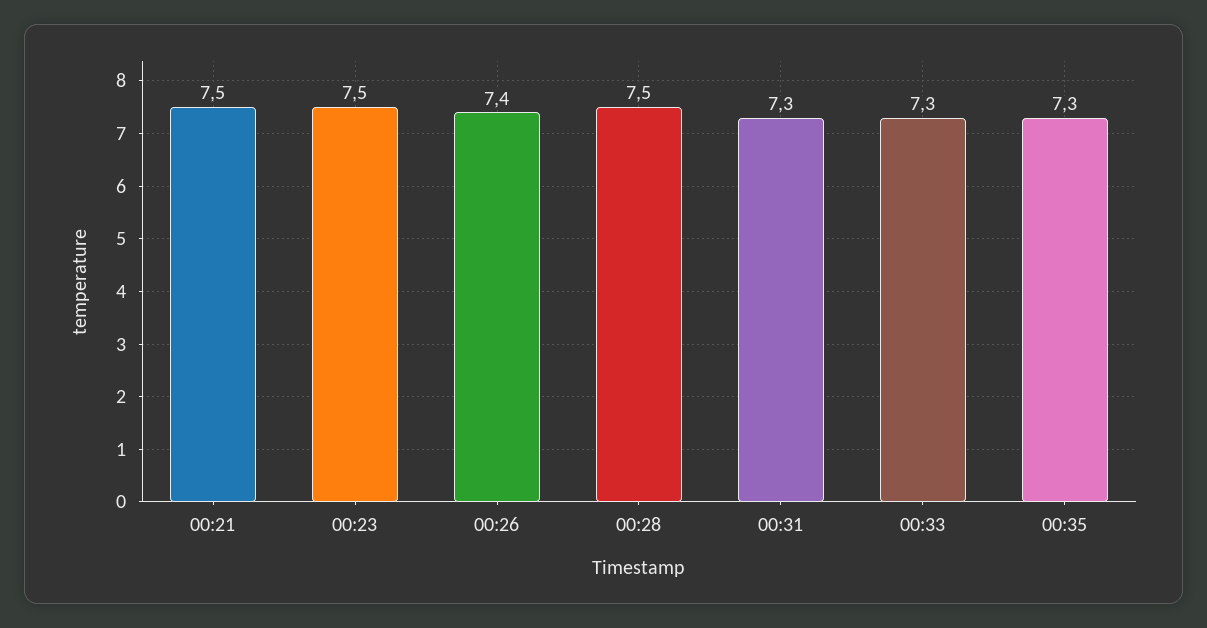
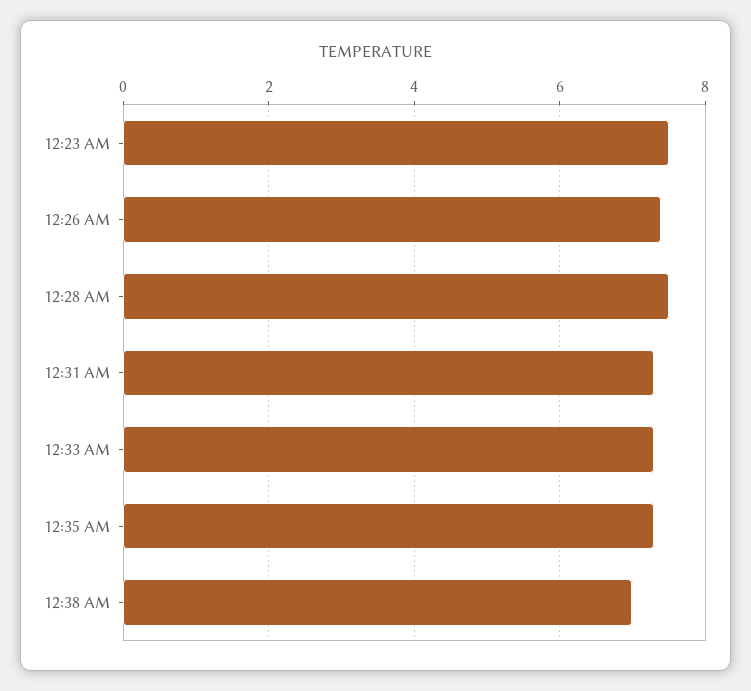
00:21: 7.5 -> none
12:38 AM: none -> 7

